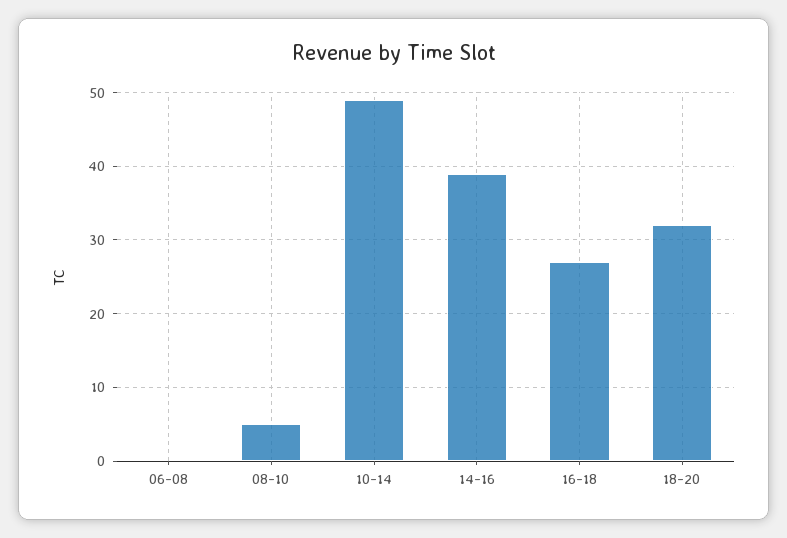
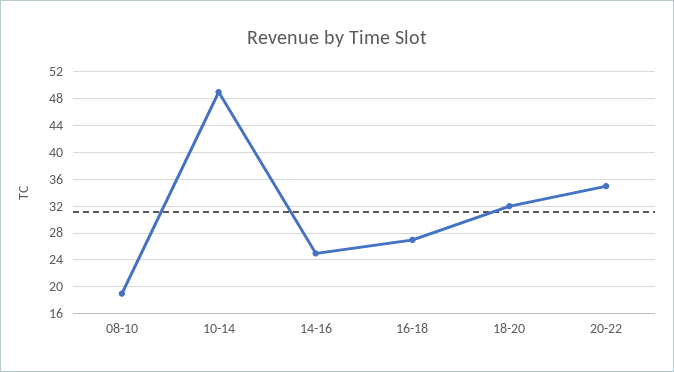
06-08: 0 -> none
08-10: 5 -> 19
14-16: 39 -> 25
20-22: none -> 35

